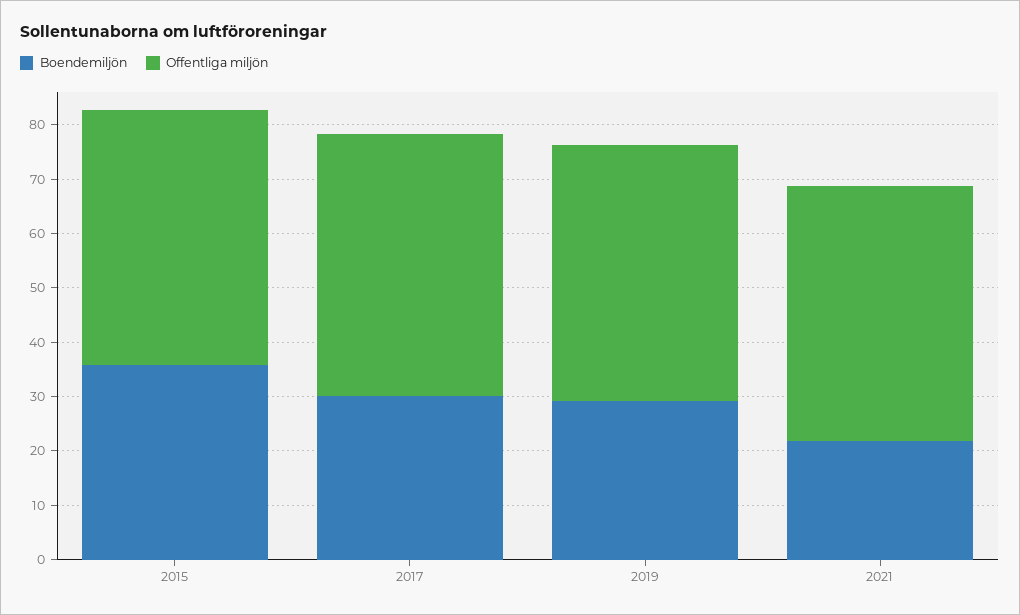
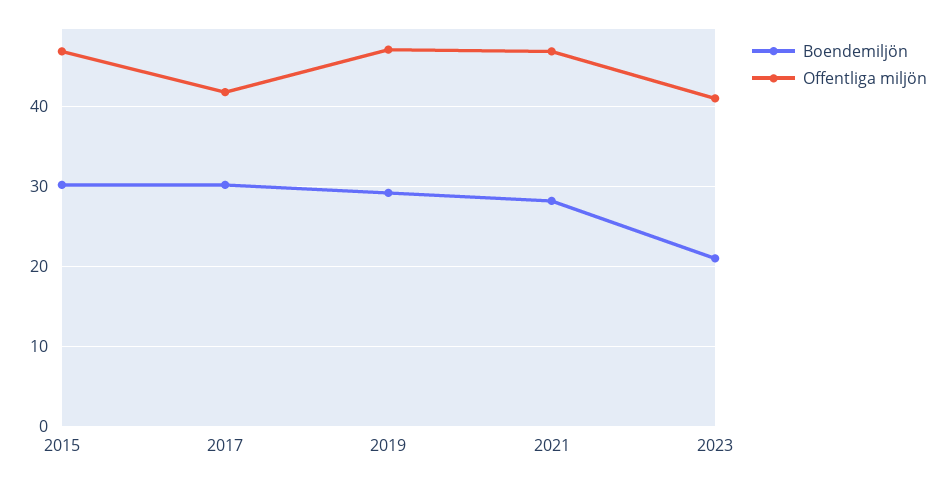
Boendemiljön, 2015: 36 -> 30
Offentliga miljön, 2017: 48 -> 42
Boendemiljön, 2021: 22 -> 28
Boendemiljön, 2023: none -> 21
Offentliga miljön, 2023: none -> 41

